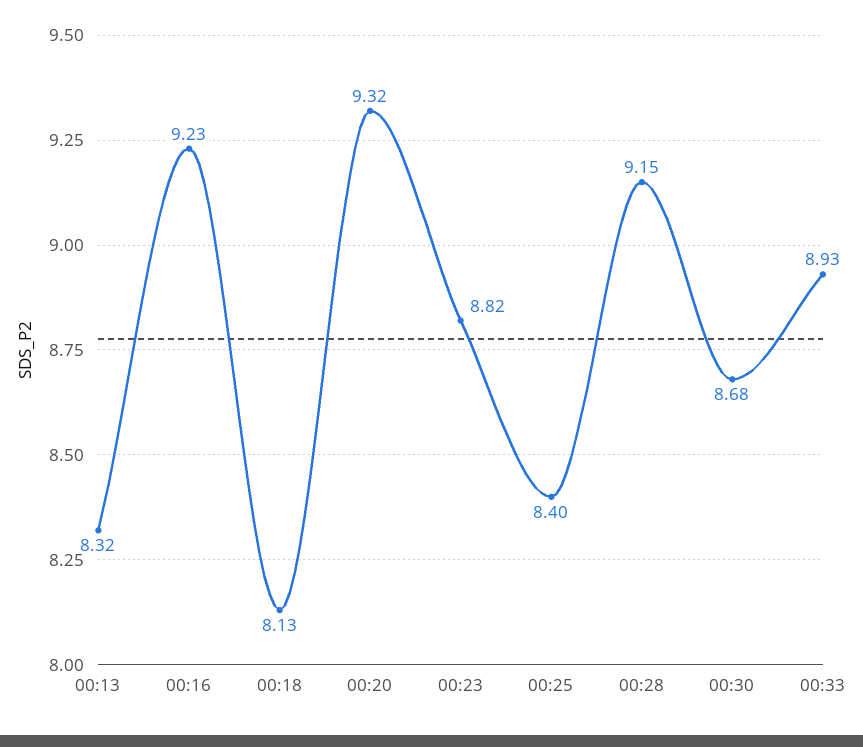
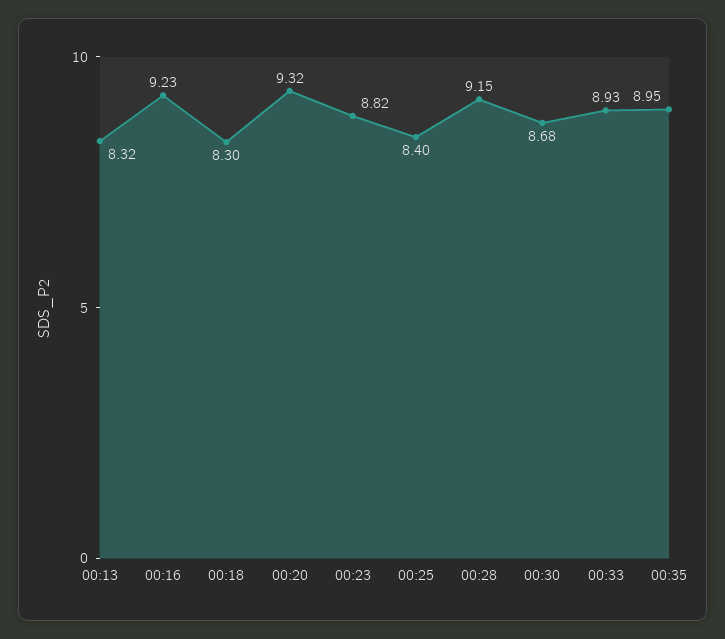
00:18: 8.13 -> 8.3
00:35: none -> 8.95

